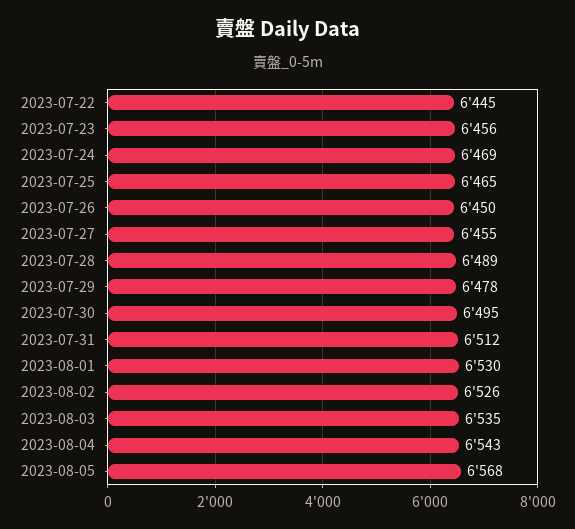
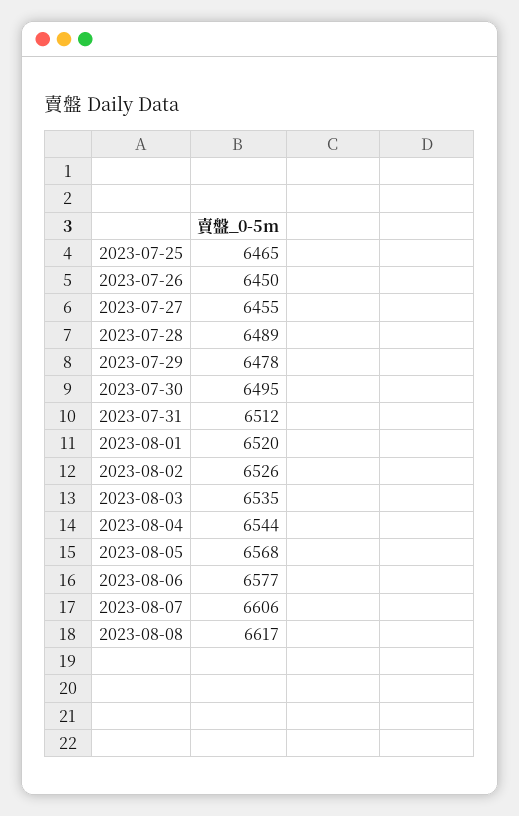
2023-07-22: 6445 -> none
2023-07-23: 6456 -> none
2023-07-24: 6469 -> none
2023-08-01: 6530 -> 6520
2023-08-04: 6543 -> 6544
2023-08-06: none -> 6577
2023-08-07: none -> 6606
2023-08-08: none -> 6617

